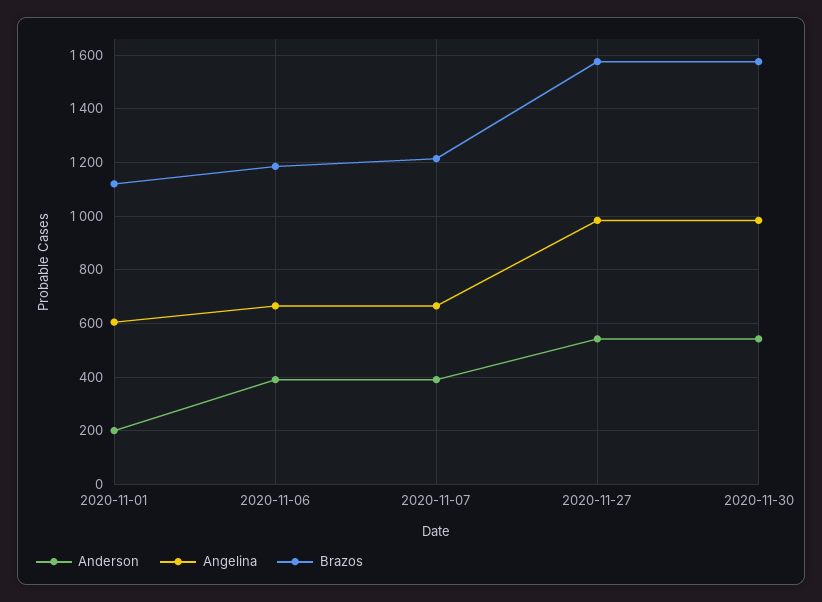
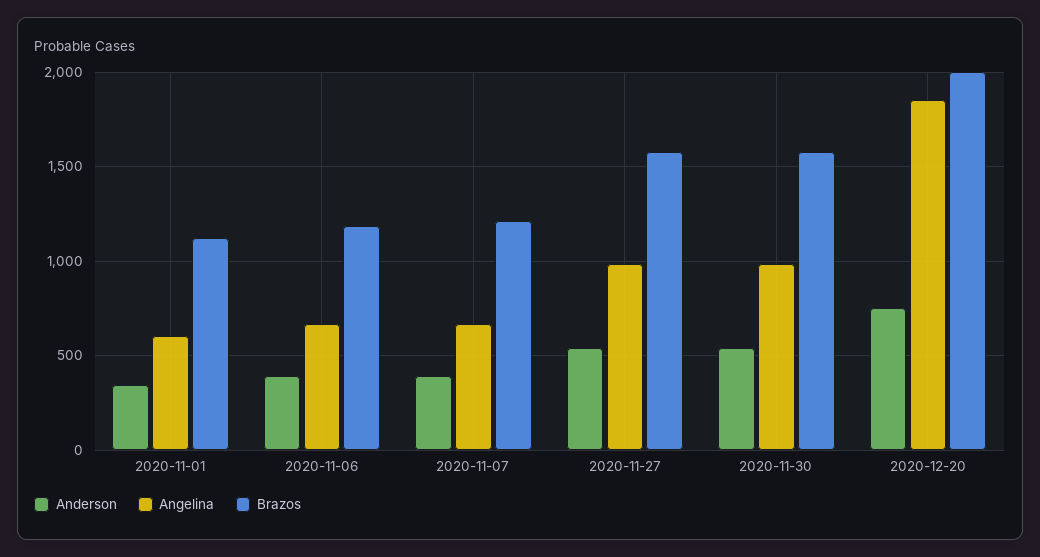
Anderson, 2020-11-01: 200 -> 350
Anderson, 2020-12-20: none -> 750
Angelina, 2020-12-20: none -> 1850
Brazos, 2020-12-20: none -> 2000

